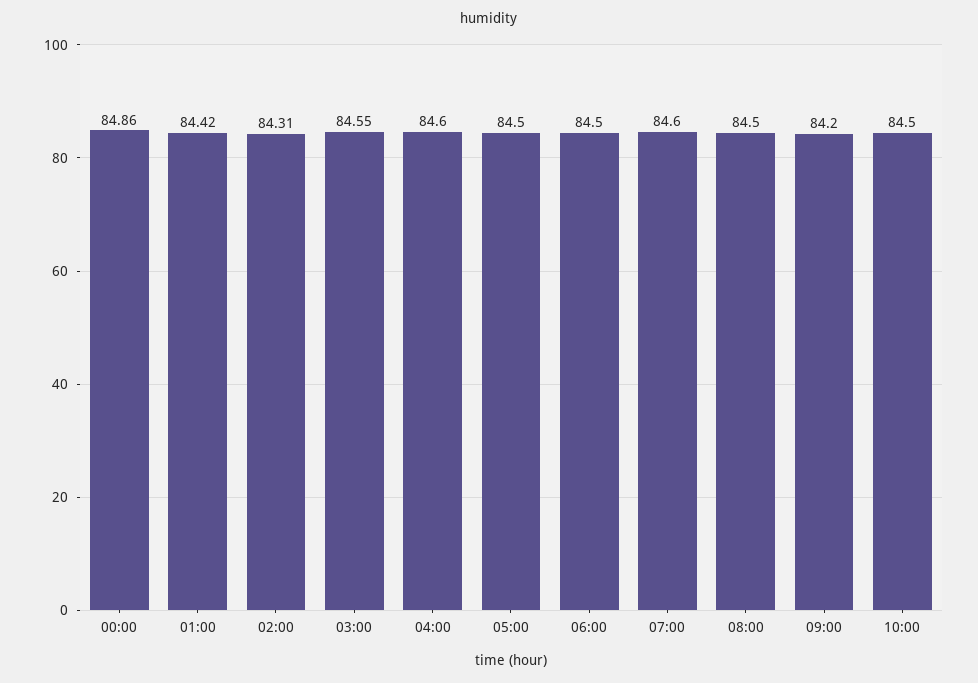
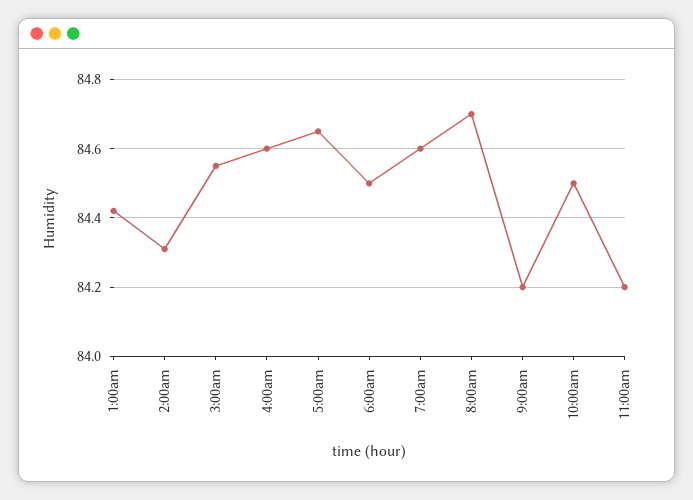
00:00: 84.86 -> none
05:00: 84.5 -> 84.65
08:00: 84.5 -> 84.7
11:00am: none -> 84.2

